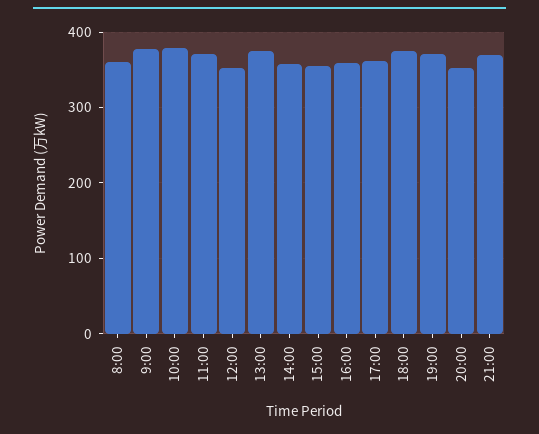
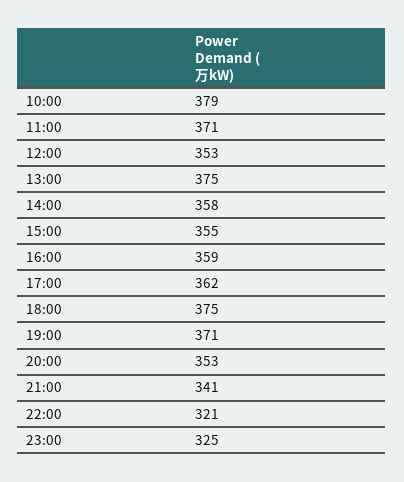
8:00: 360 -> none
9:00: 380 -> none
21:00: 370 -> 341
22:00: none -> 321
23:00: none -> 325

